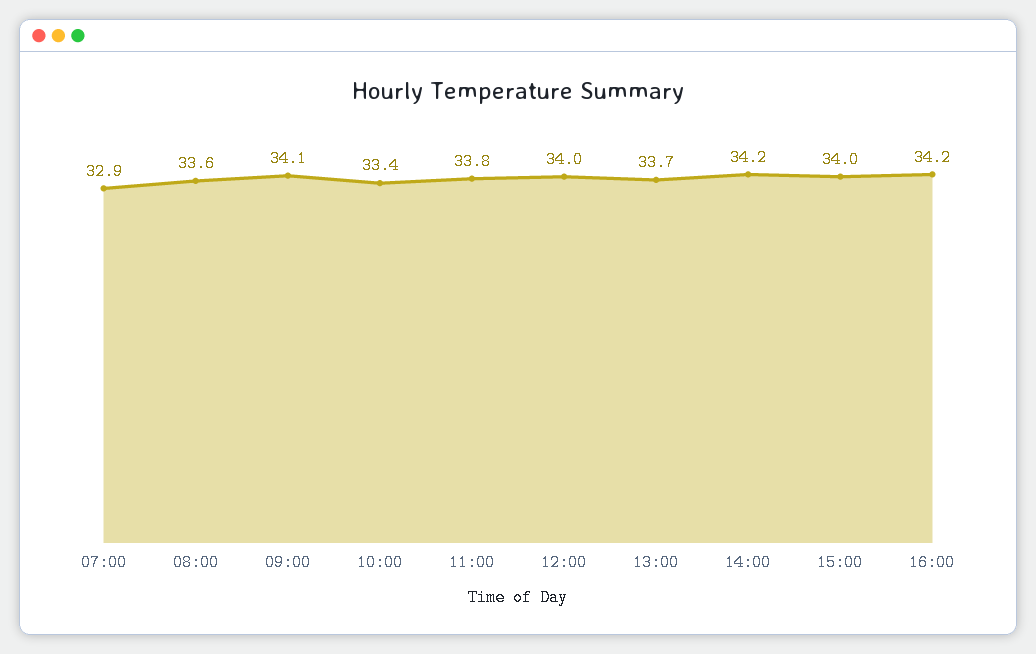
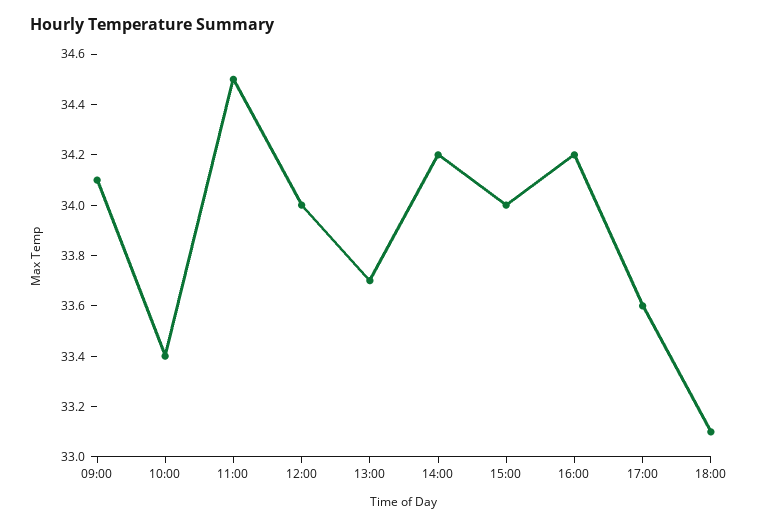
07:00: 32.9 -> none
08:00: 33.6 -> none
11:00: 33.8 -> 34.5
17:00: none -> 33.6
18:00: none -> 33.1

